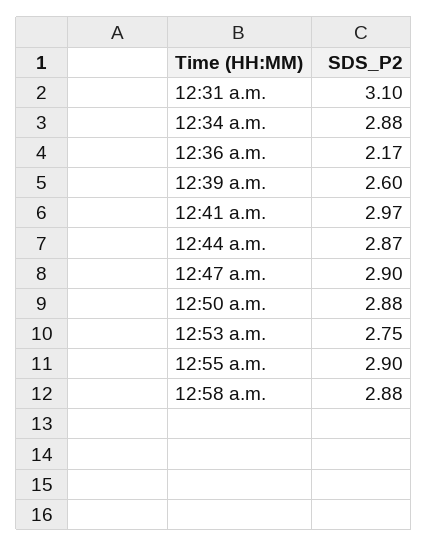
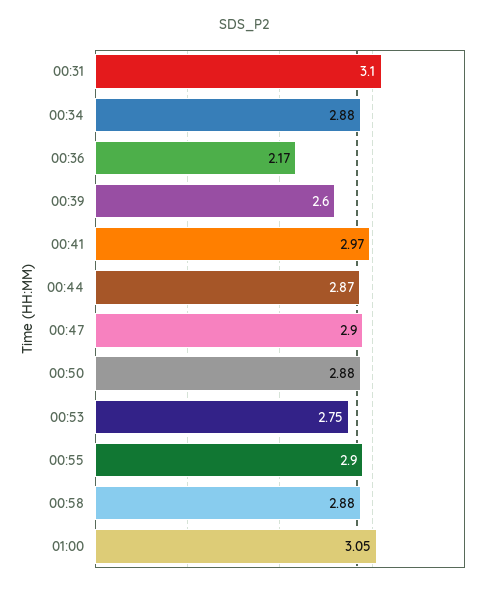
01:00: none -> 3.05

